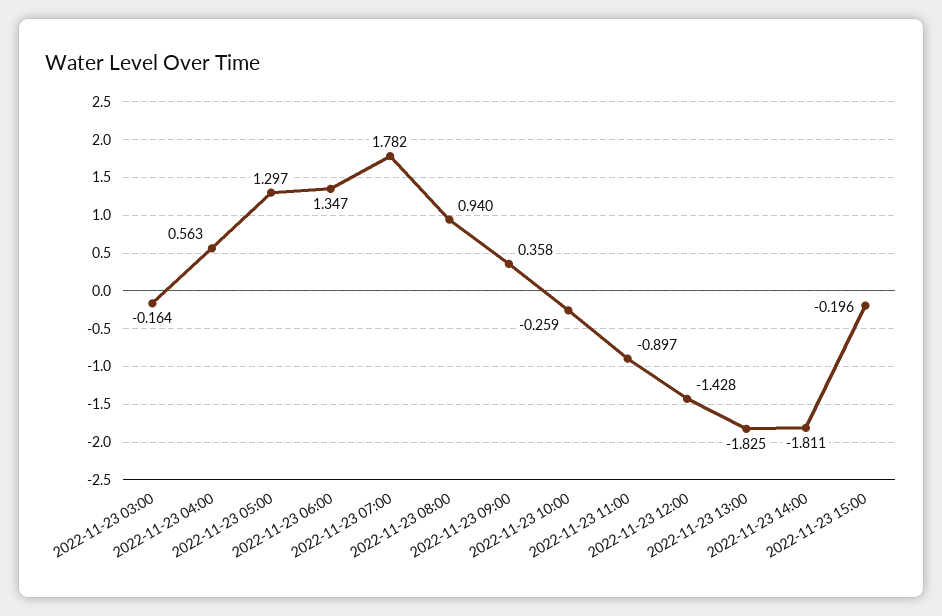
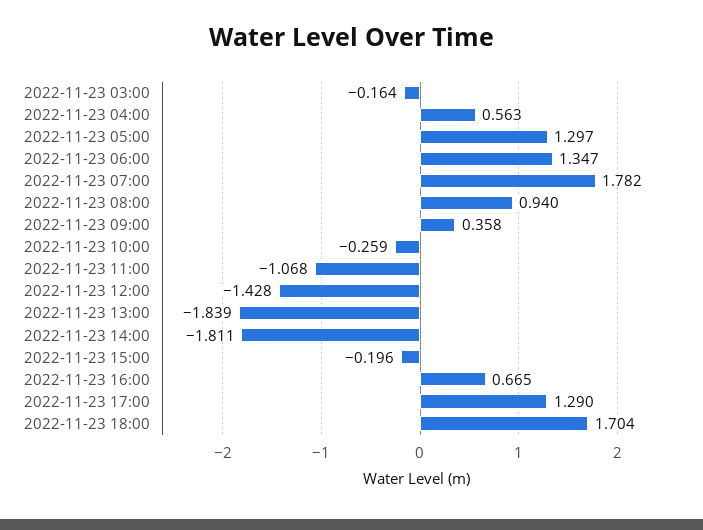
2022-11-23 11:00: -0.897 -> -1.068
2022-11-23 13:00: -1.825 -> -1.839
2022-11-23 16:00: none -> 0.665
2022-11-23 17:00: none -> 1.29
2022-11-23 18:00: none -> 1.704

